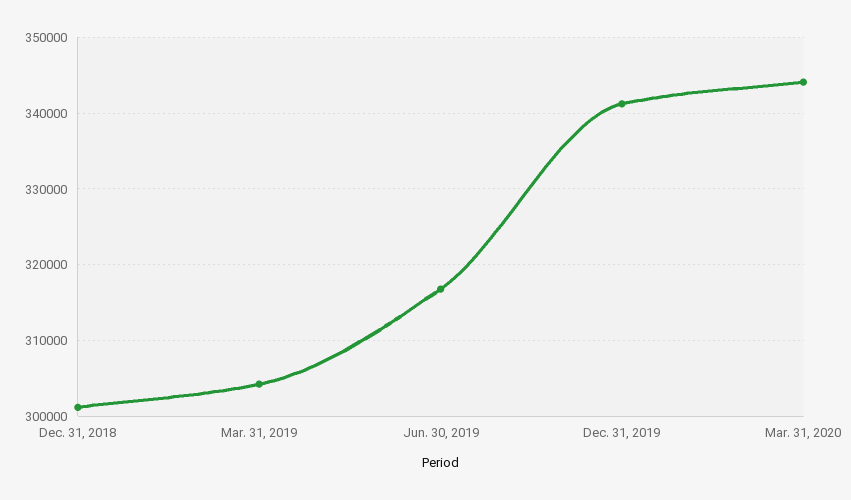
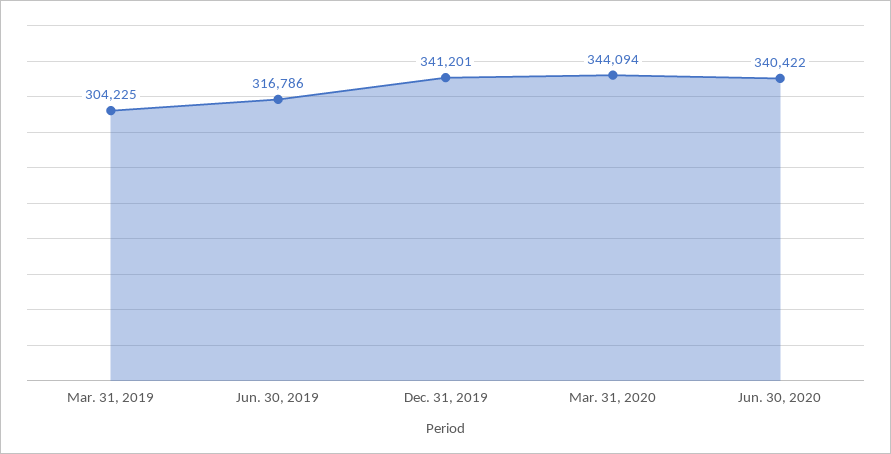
Dec. 31, 2018: 301000 -> none
Jun. 30, 2020: none -> 340422

